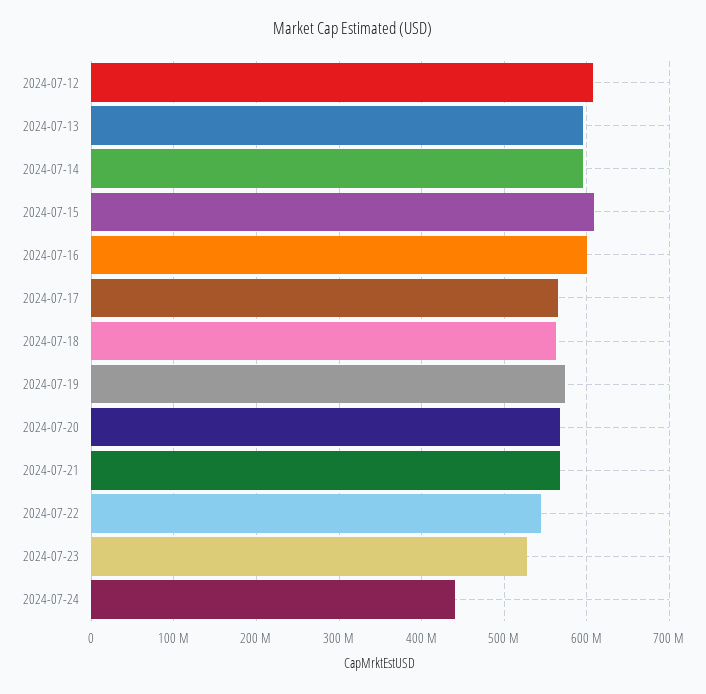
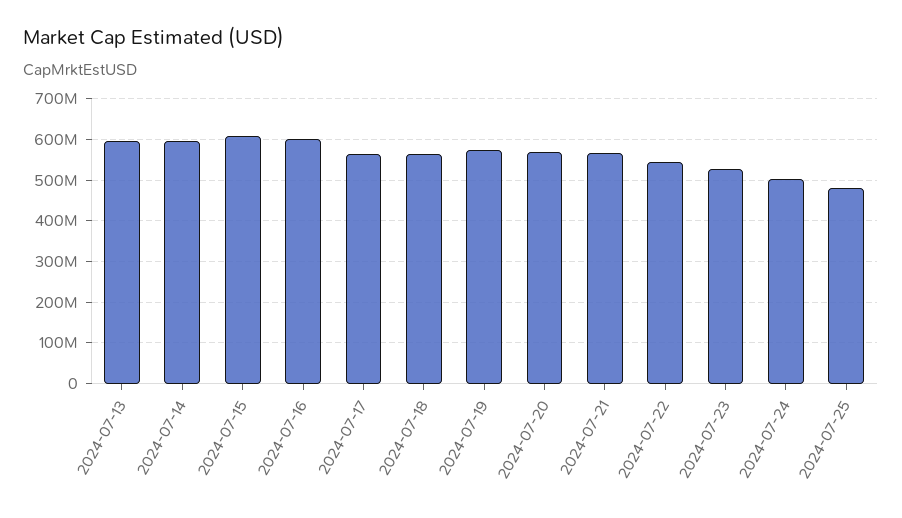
2024-07-12: 610000000 -> none
2024-07-24: 440000000 -> 500000000
2024-07-25: none -> 480000000

